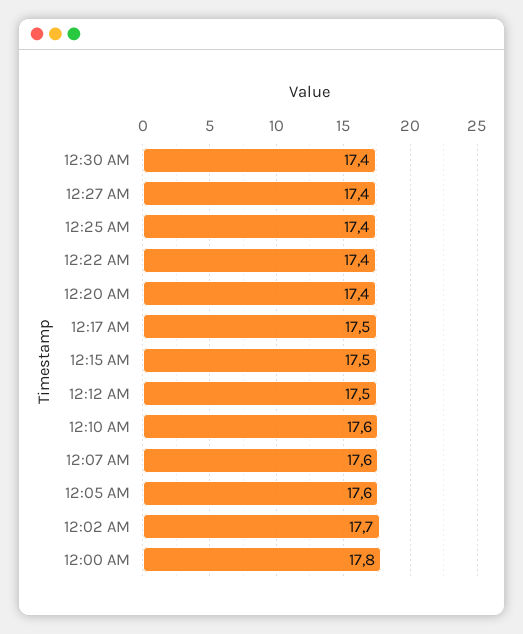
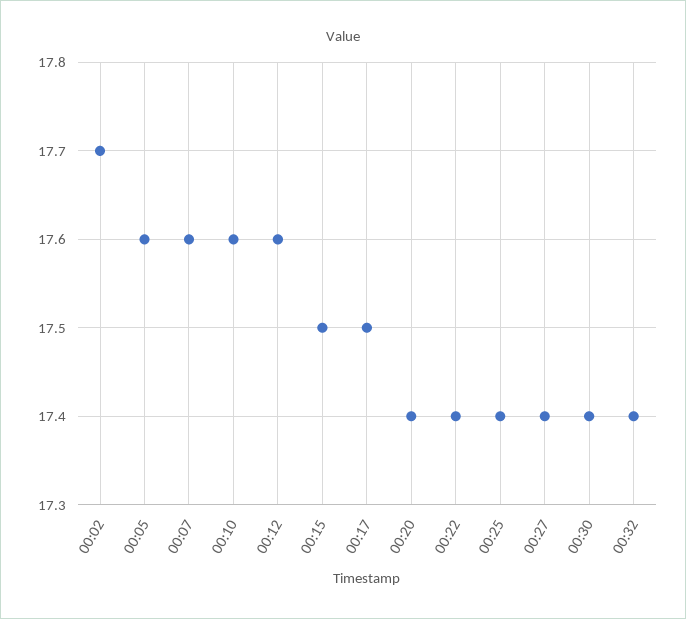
12:12 AM: 17.5 -> 17.6
12:00 AM: 17.8 -> none
00:32: none -> 17.4

